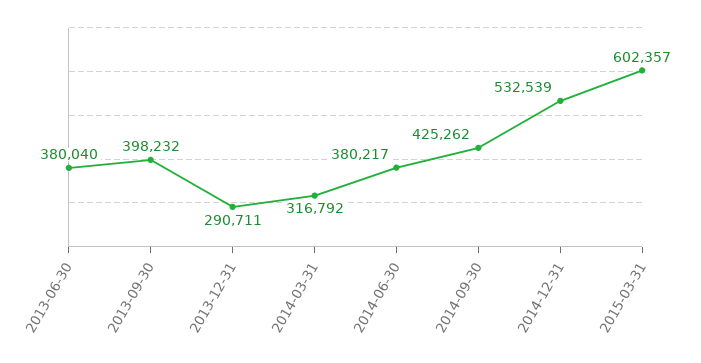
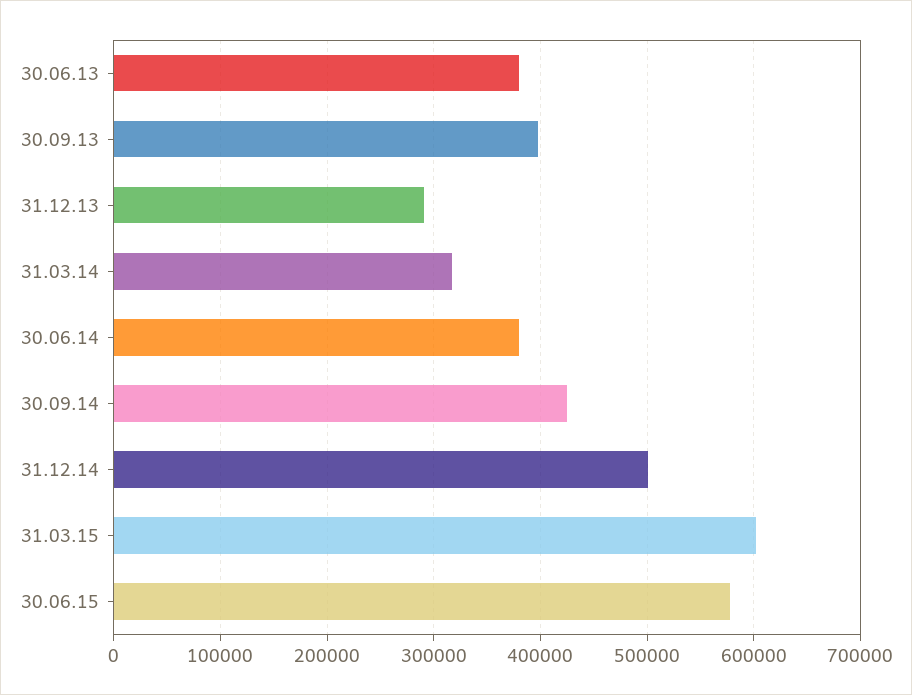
2014-12-31: 532539 -> 500000
30.06.15: none -> 580000

